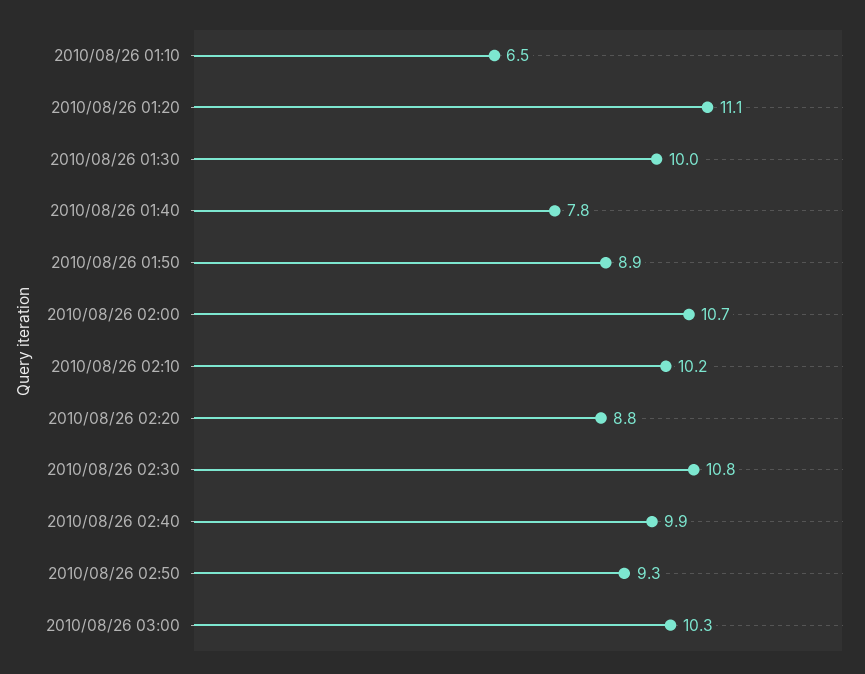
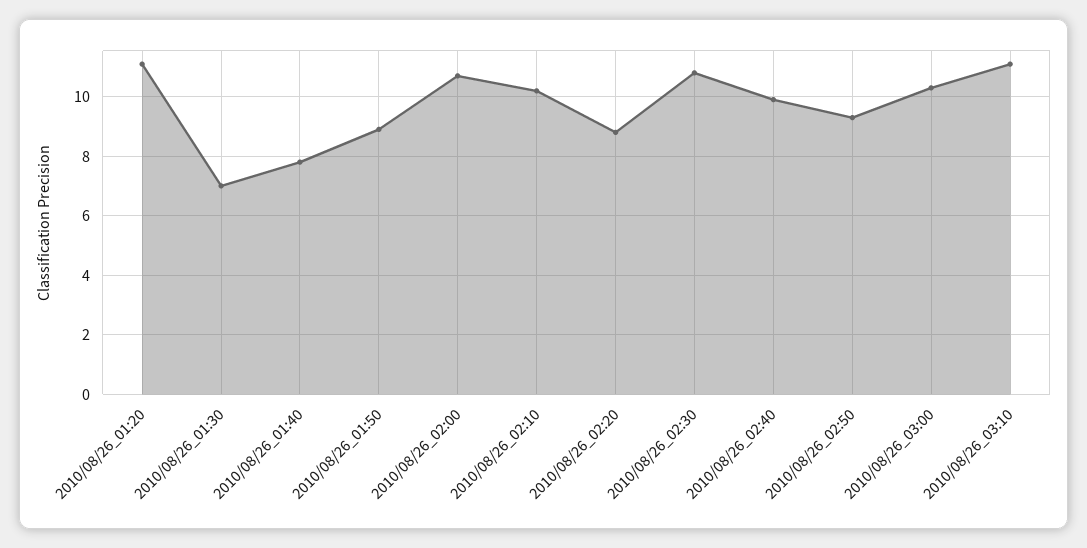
2010/08/26 01:10: 6.5 -> none
2010/08/26 01:30: 10 -> 7
2010/08/26_03:10: none -> 11

